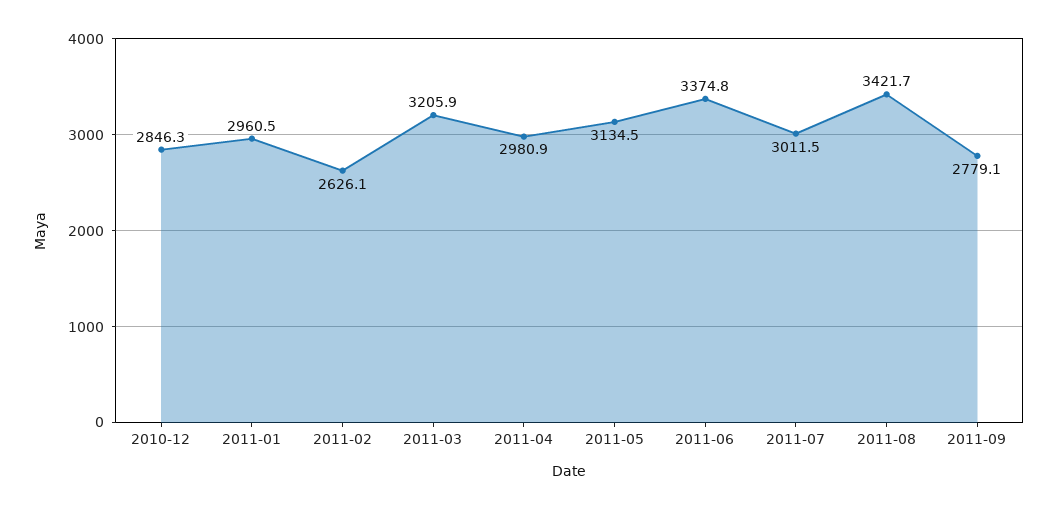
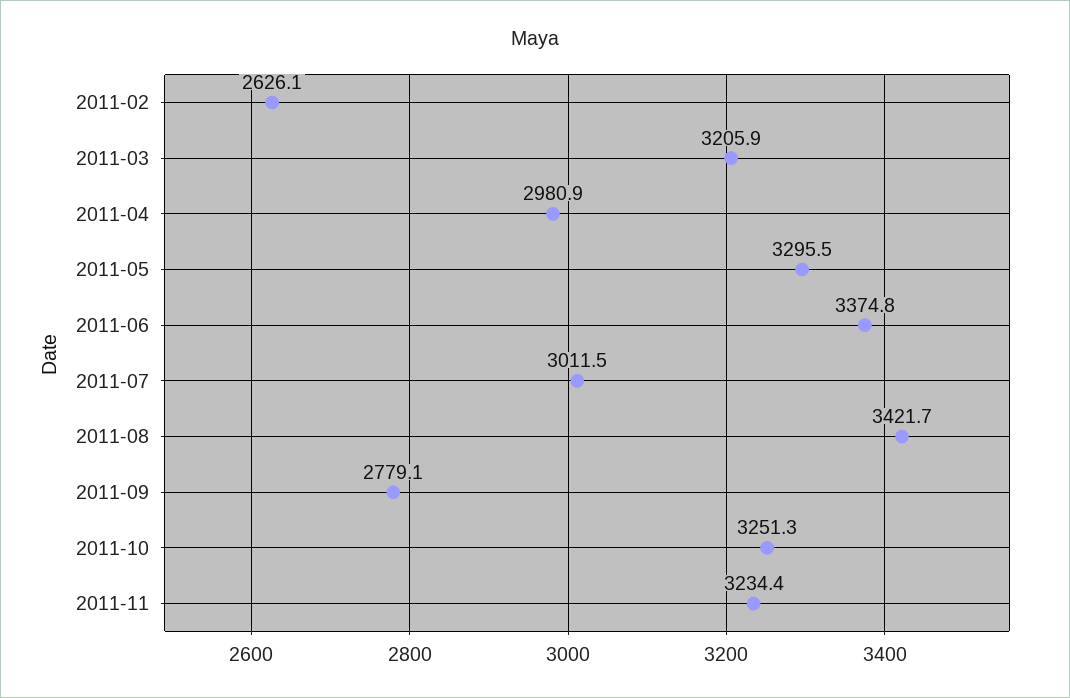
2010-12: 2846.3 -> none
2011-01: 2960.5 -> none
2011-05: 3134.5 -> 3295.5
2011-10: none -> 3251.3
2011-11: none -> 3234.4

